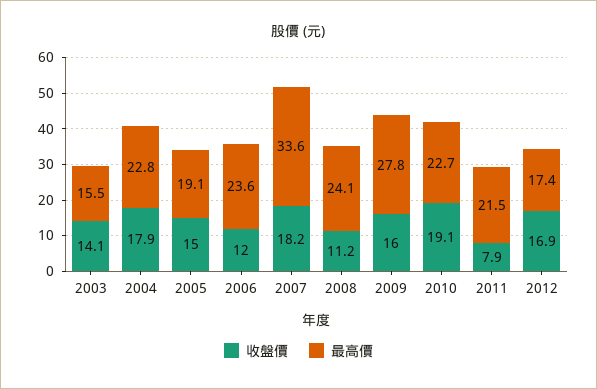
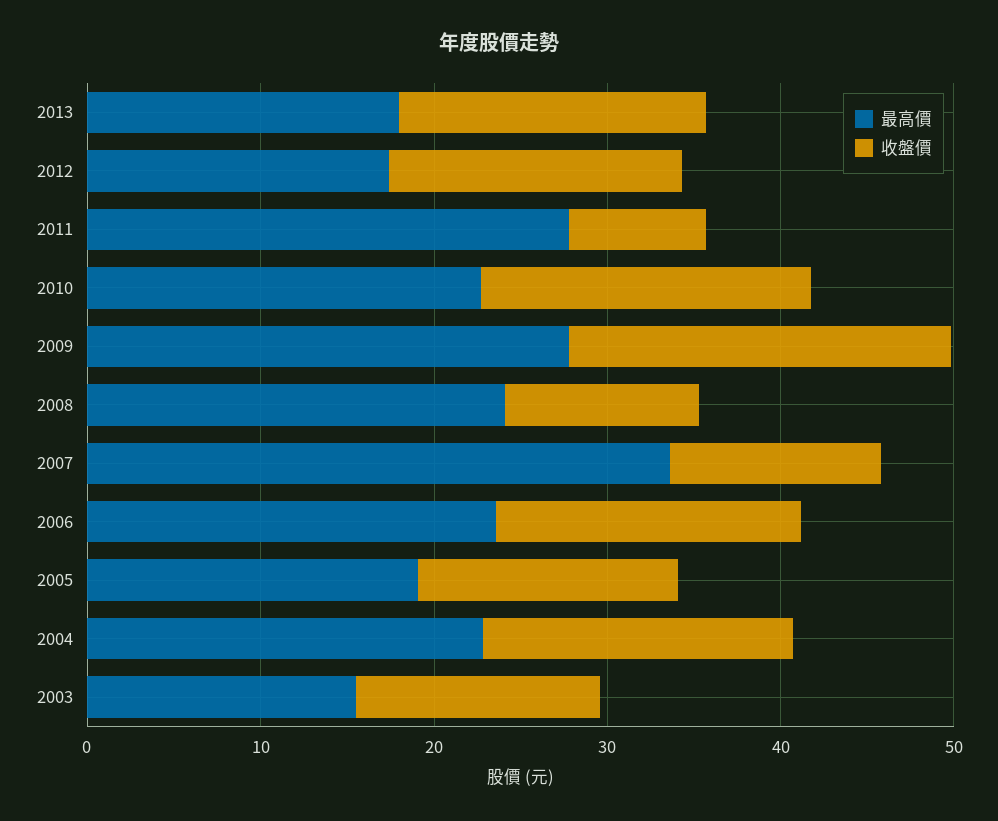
收盤價, 2006: 12 -> 18
收盤價, 2007: 18.2 -> 12
收盤價, 2009: 16 -> 22
最高價, 2011: 21.5 -> 28
最高價, 2013: none -> 18
收盤價, 2013: none -> 18

